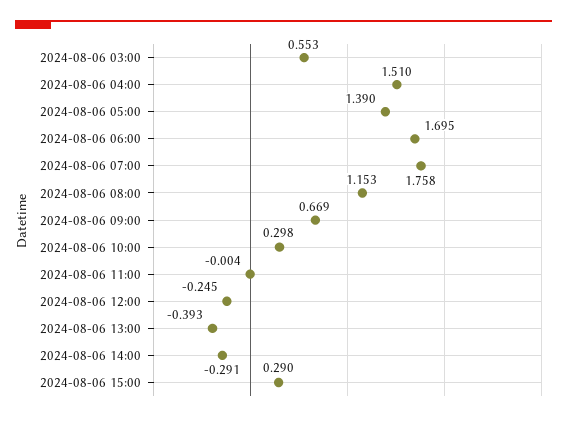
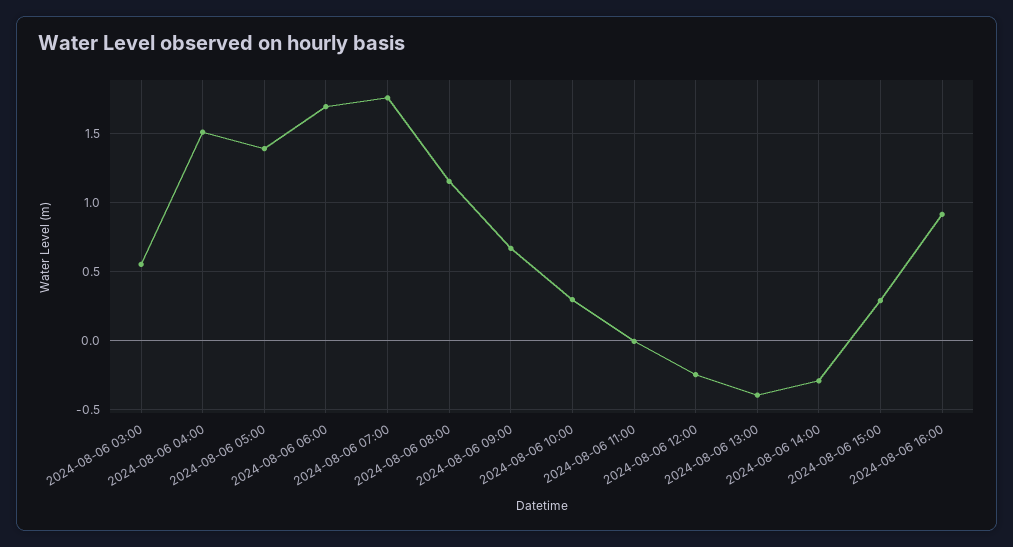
2024-08-06 16:00: none -> 0.9

